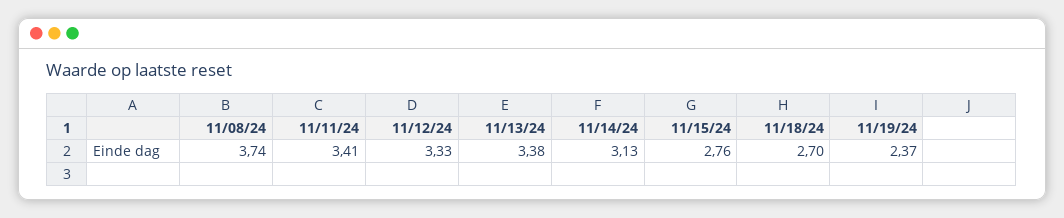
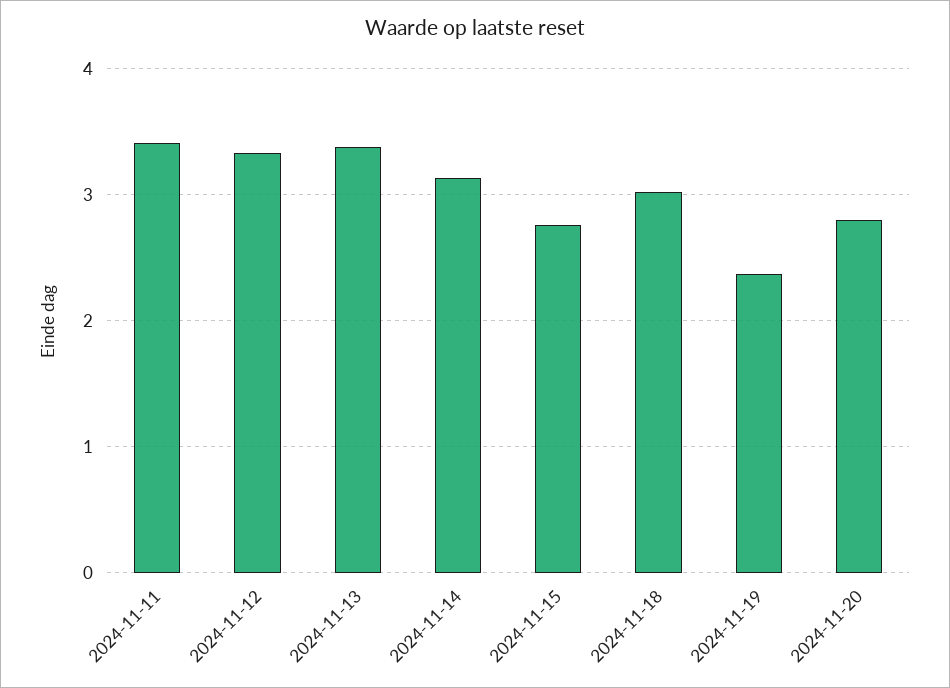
11/08/24: 3.74 -> none
11/18/24: 2.7 -> 3
2024-11-20: none -> 2.8

